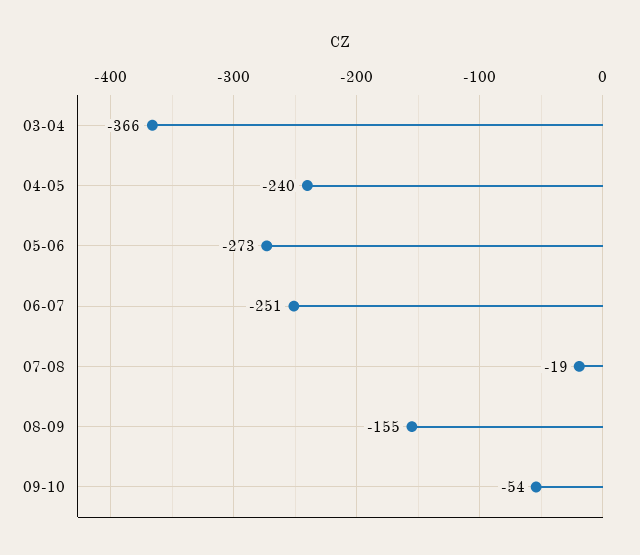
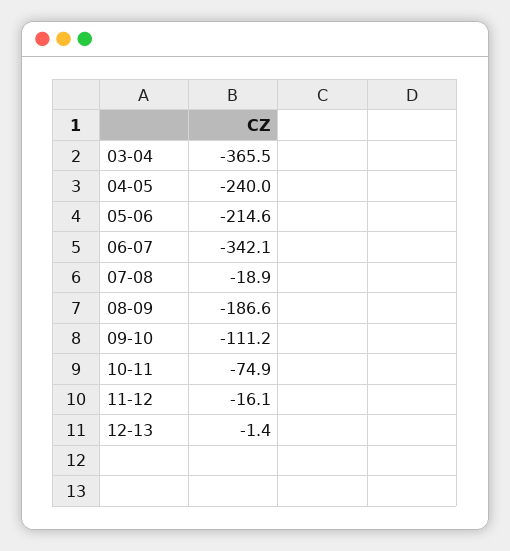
05-06: -273 -> -214.6
06-07: -251 -> -342.1
08-09: -155 -> -186.6
09-10: -54 -> -111.2
10-11: none -> -74.9
11-12: none -> -16.1
12-13: none -> -1.4

